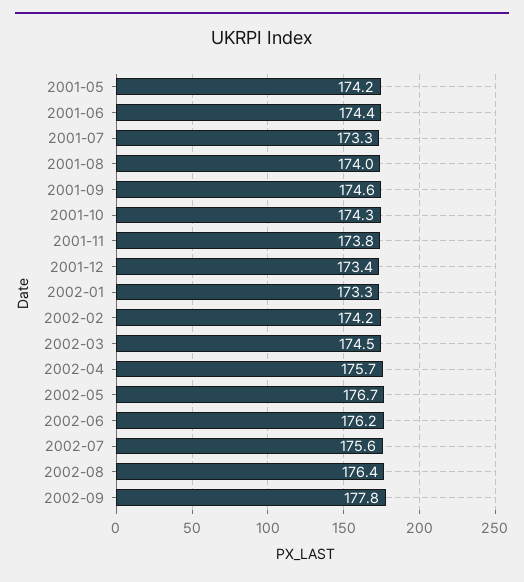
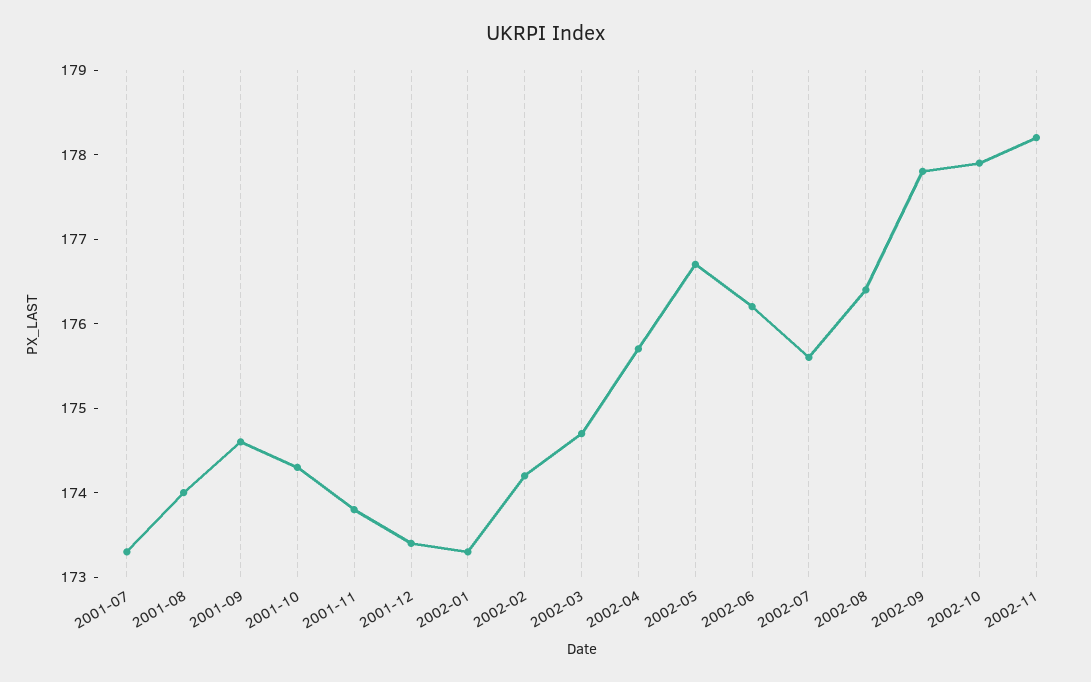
2001-05: 174.2 -> none
2001-06: 174.4 -> none
2002-03: 174.5 -> 174.7
2002-10: none -> 177.9
2002-11: none -> 178.2

